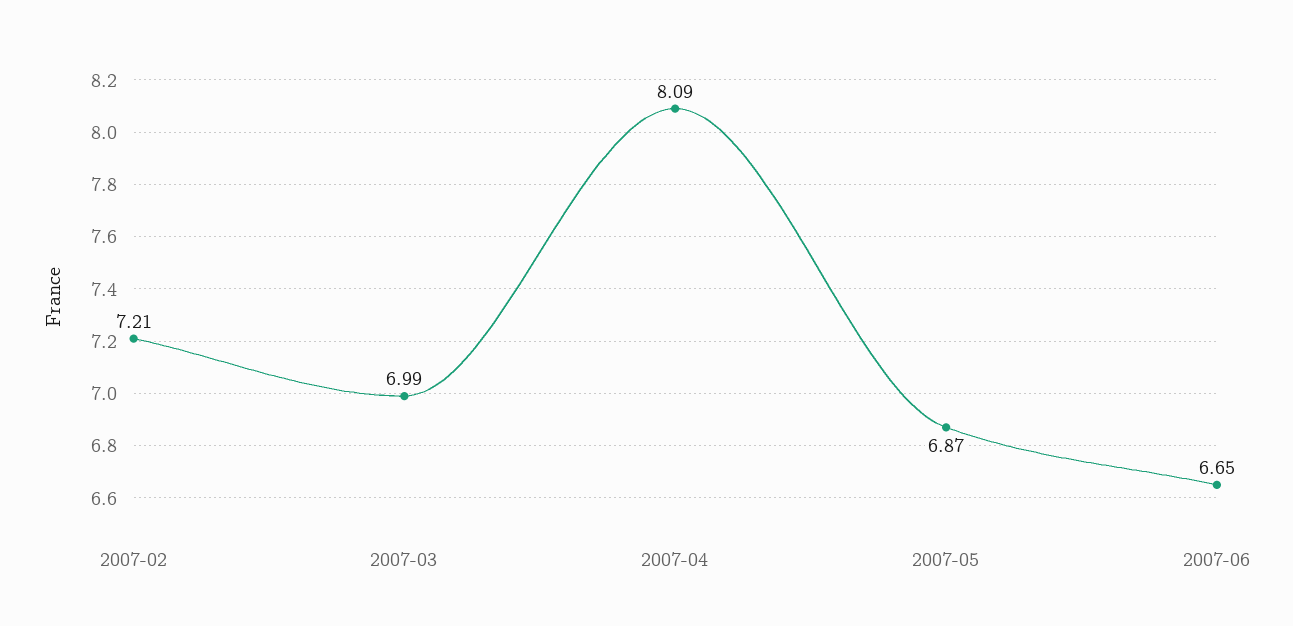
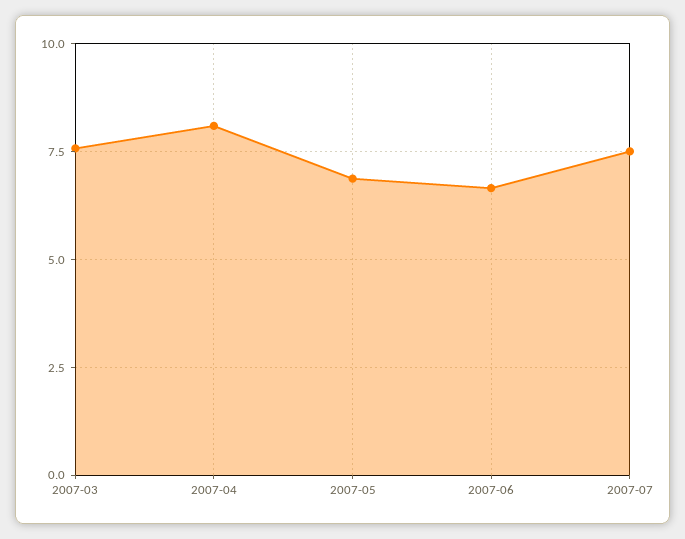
2007-02: 7.21 -> none
2007-03: 6.99 -> 7.5
2007-07: none -> 7.5

